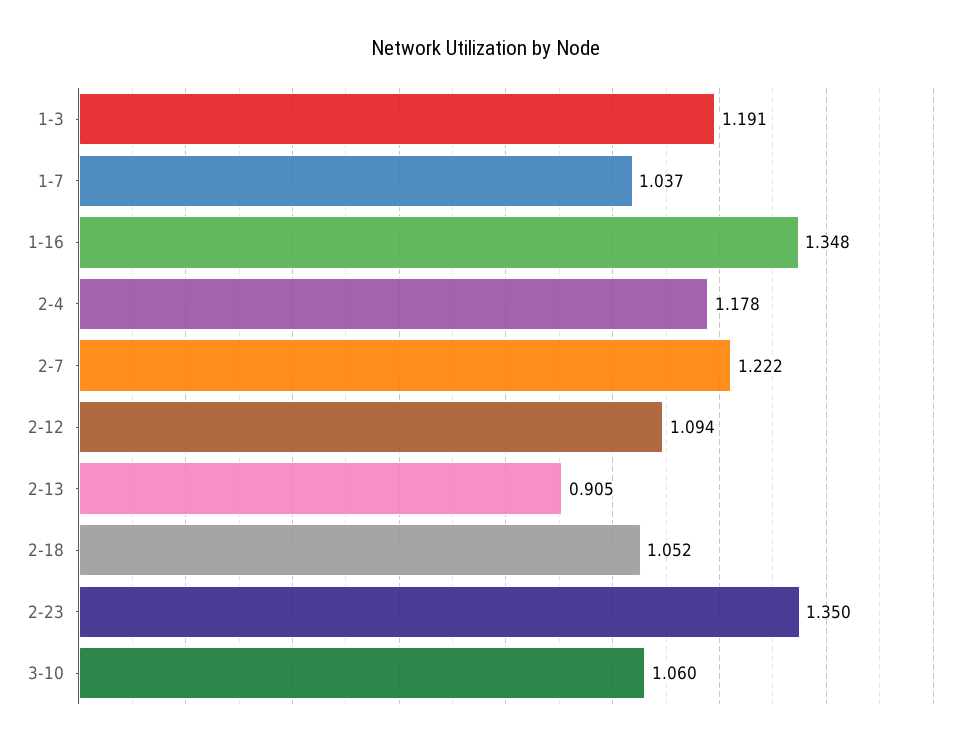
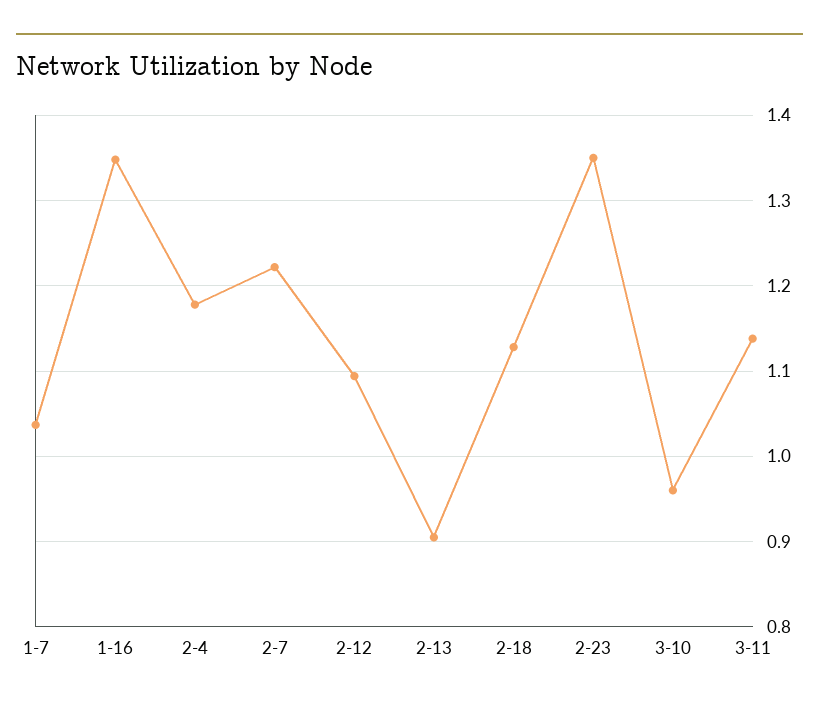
1-3: 1.191 -> none
2-18: 1.052 -> 1.13
3-10: 1.06 -> 0.96
3-11: none -> 1.14

